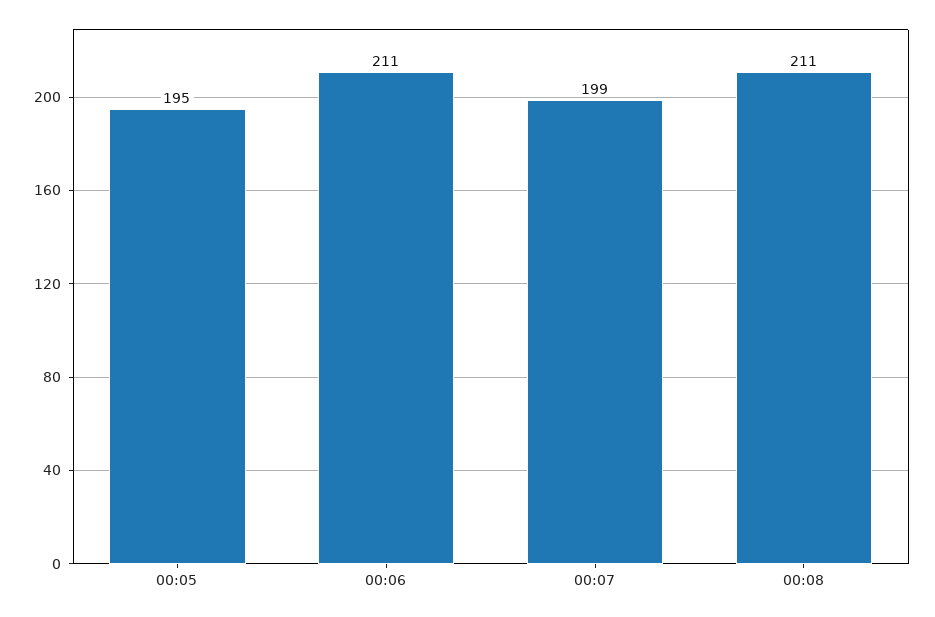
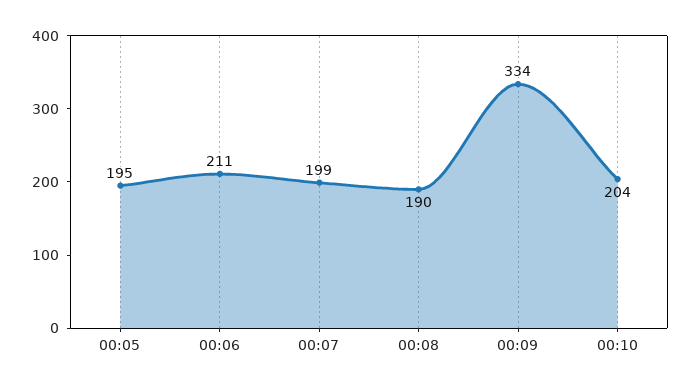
00:08: 211 -> 190
00:09: none -> 334
00:10: none -> 204

